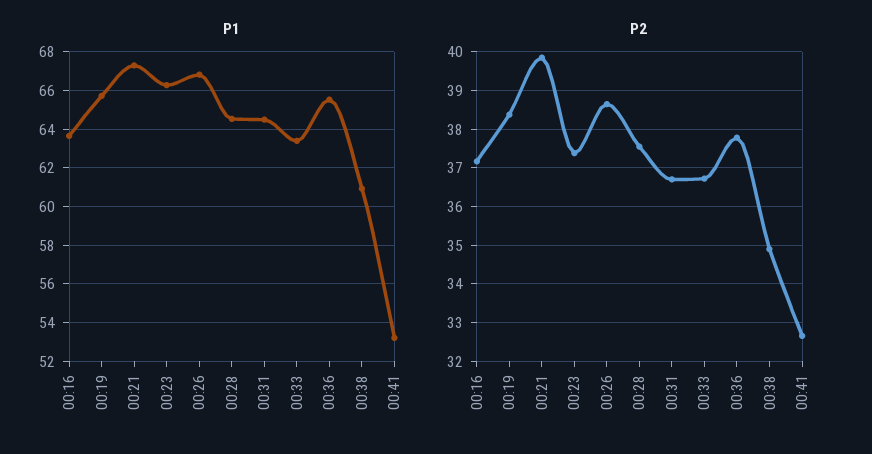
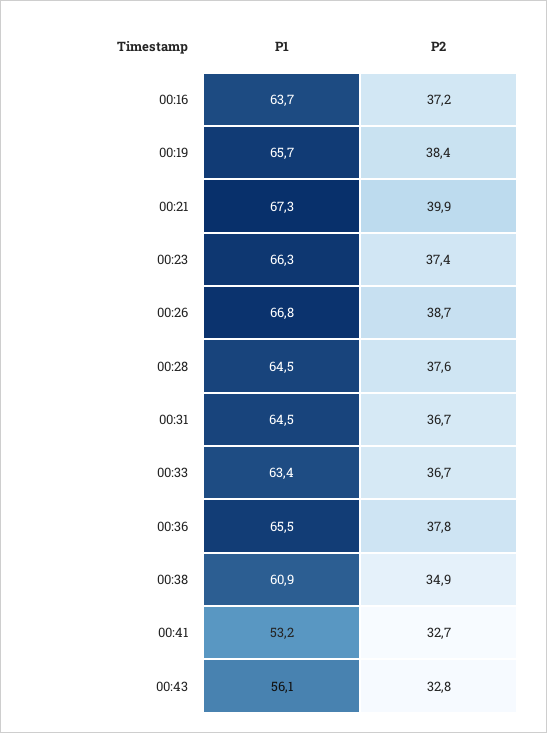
P1, 00:43: none -> 56.1
P2, 00:43: none -> 32.8

